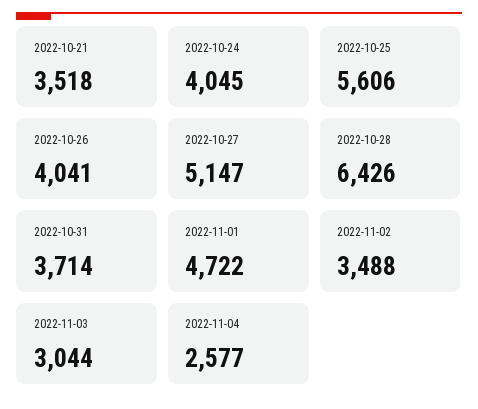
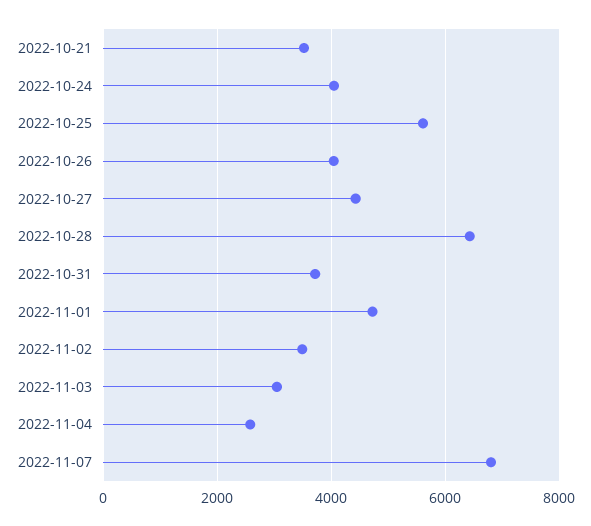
2022-10-27: 5147 -> 4400
2022-11-07: none -> 6800

